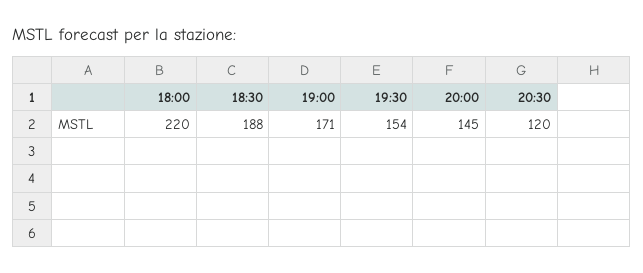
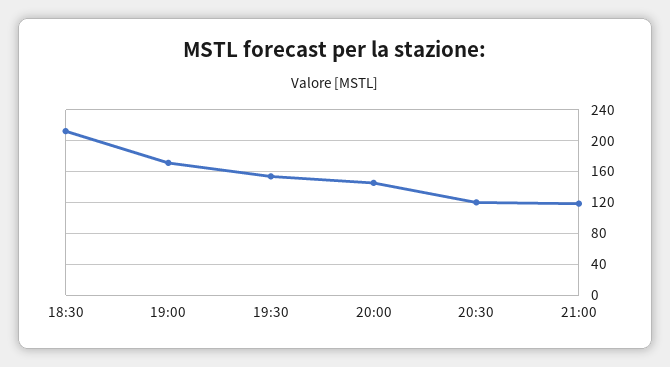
18:00: 220 -> none
18:30: 188 -> 210
21:00: none -> 120

